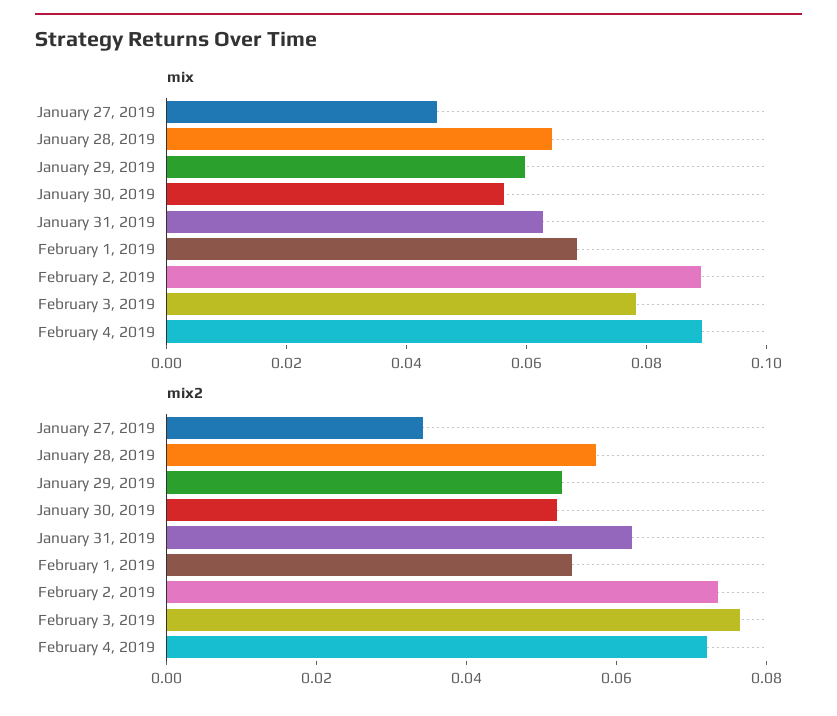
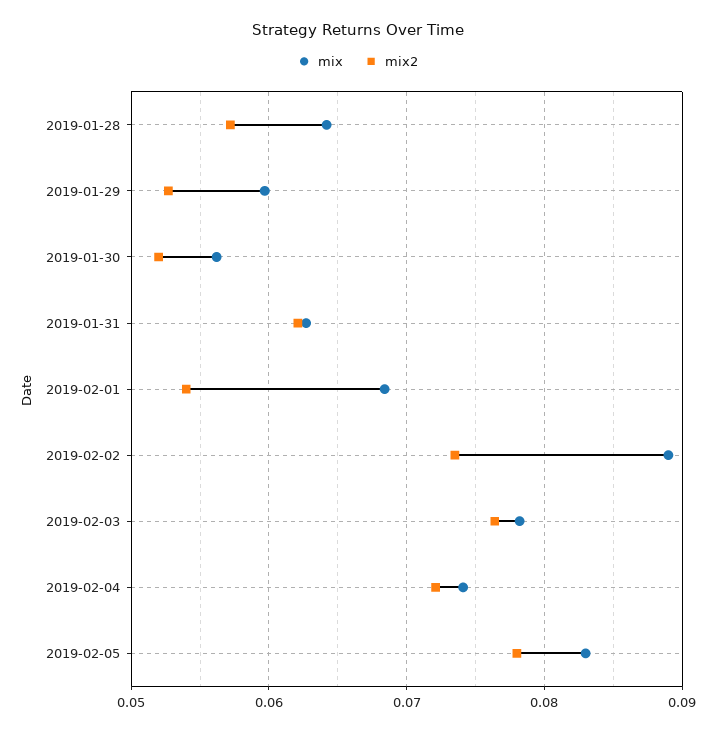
mix, January 27, 2019: 0.045 -> none
mix, February 4, 2019: 0.09 -> 0.074
mix2, January 27, 2019: 0.035 -> none
mix, 2019-02-05: none -> 0.083
mix2, 2019-02-05: none -> 0.078

